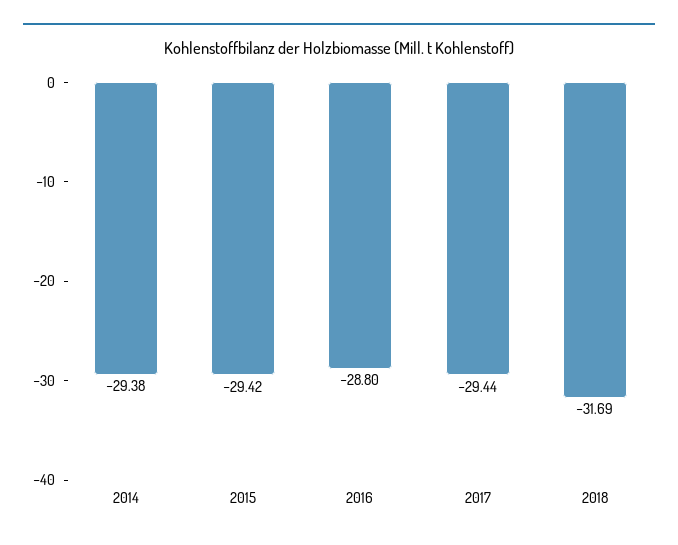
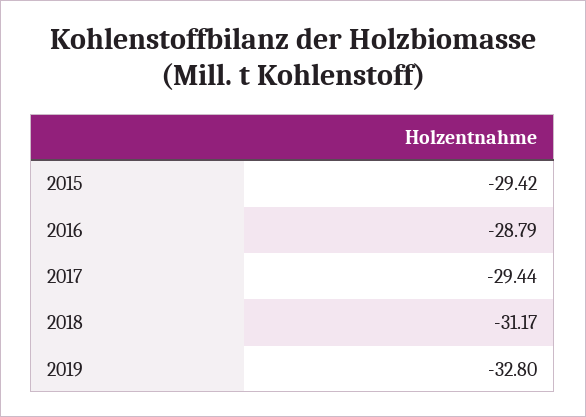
2014: -29.38 -> none
2016: -28.8 -> -28.79
2018: -31.69 -> -31.17
2019: none -> -32.8

